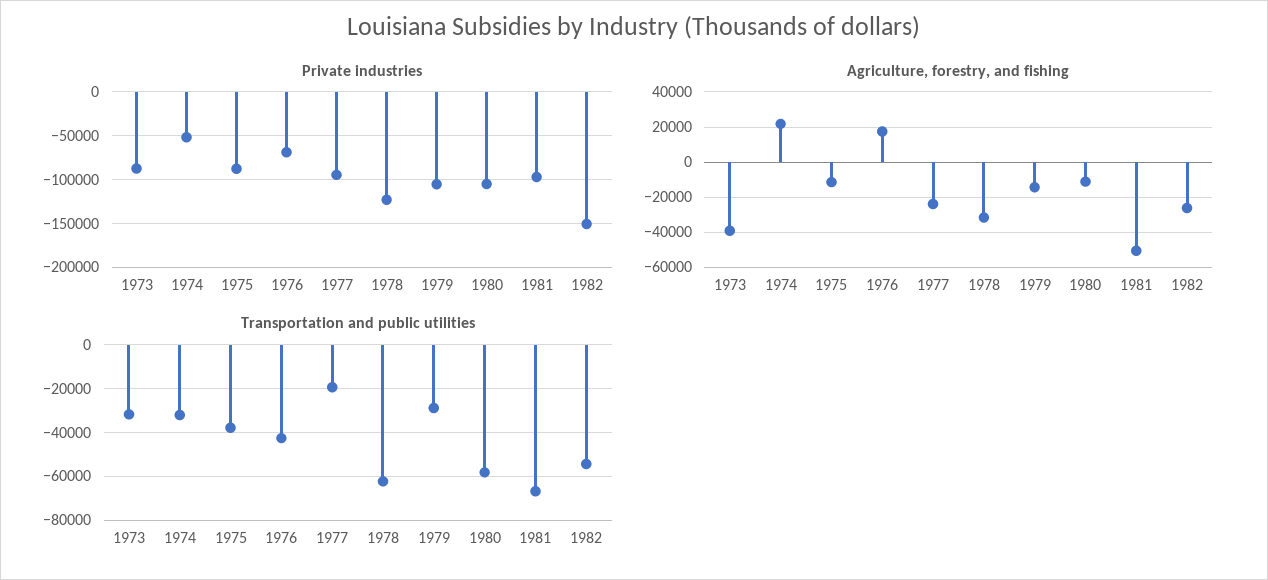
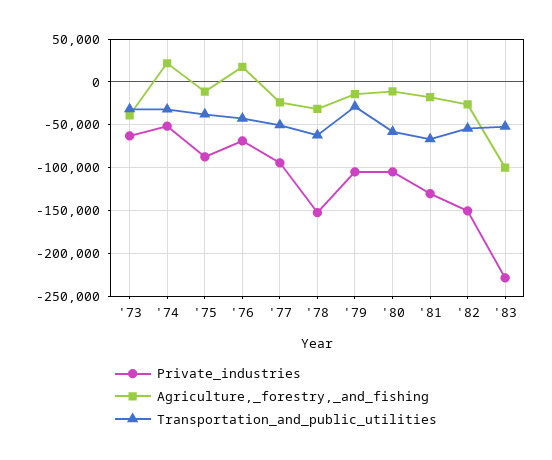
Private industries, 1973: -90000 -> -60000
Private industries, 1978: -120000 -> -150000
Private industries, 1981: -100000 -> -130000
Agriculture, forestry, and fishing, 1981: -50000 -> -20000
Transportation and public utilities, 1977: -20000 -> -50000
Private industries, '83: none -> -230000
Agriculture, forestry, and fishing, '83: none -> -100000
Transportation and public utilities, '83: none -> -50000

